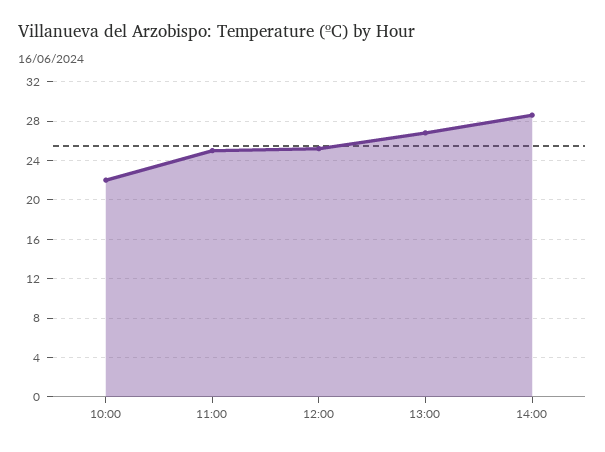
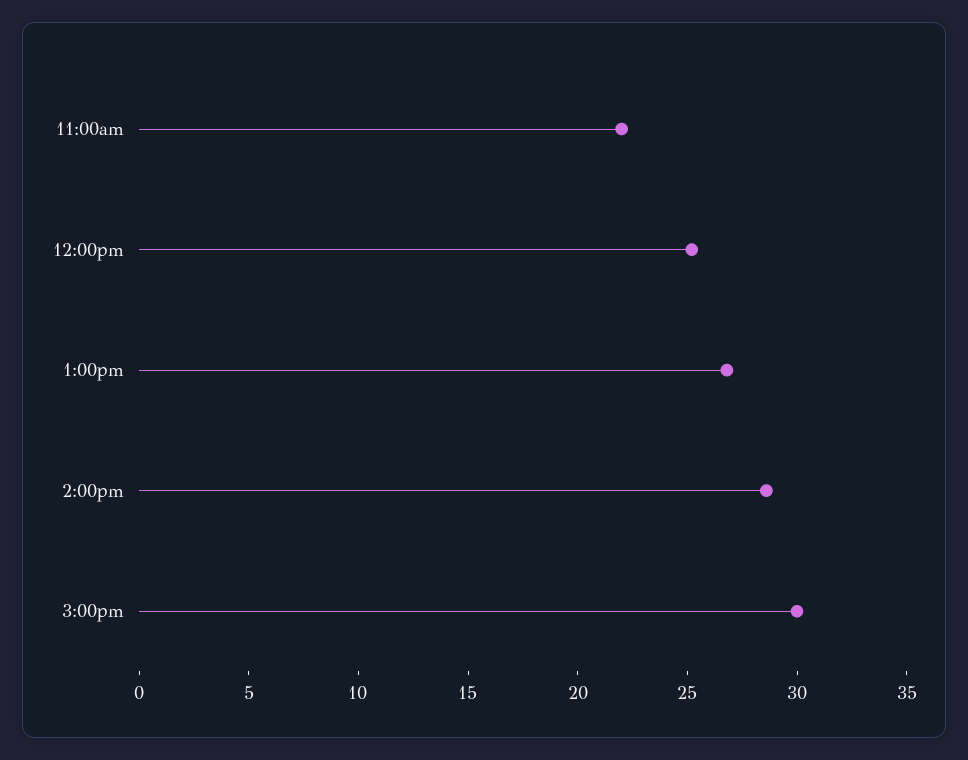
10:00: 22 -> none
11:00: 25 -> 22
3:00pm: none -> 30

